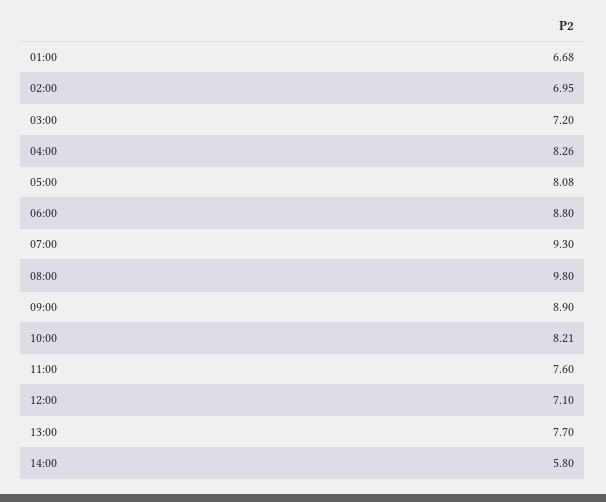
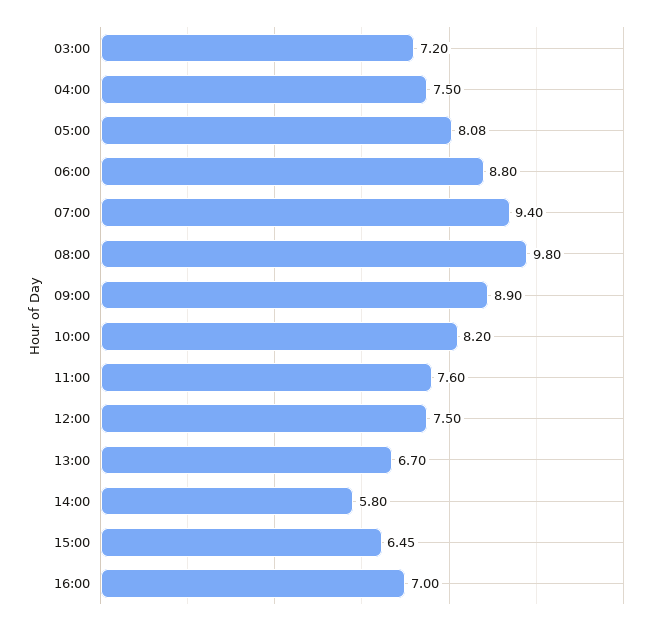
01:00: 6.68 -> none
02:00: 6.95 -> none
04:00: 8.26 -> 7.5
07:00: 9.3 -> 9.4
10:00: 8.21 -> 8.2
12:00: 7.1 -> 7.5
13:00: 7.7 -> 6.7
15:00: none -> 6.45
16:00: none -> 7

